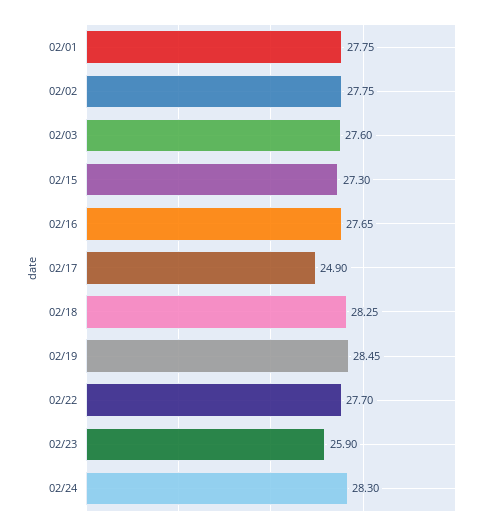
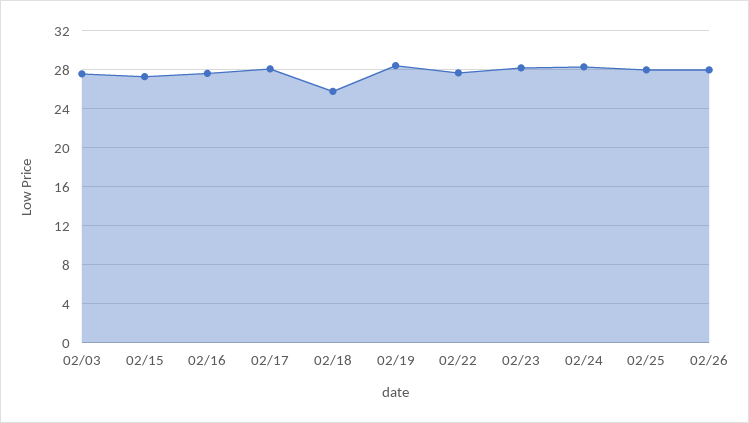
02/01: 27.75 -> none
02/02: 27.75 -> none
02/17: 24.9 -> 28
02/18: 28.25 -> 26
02/23: 25.9 -> 28
02/25: none -> 28
02/26: none -> 28

